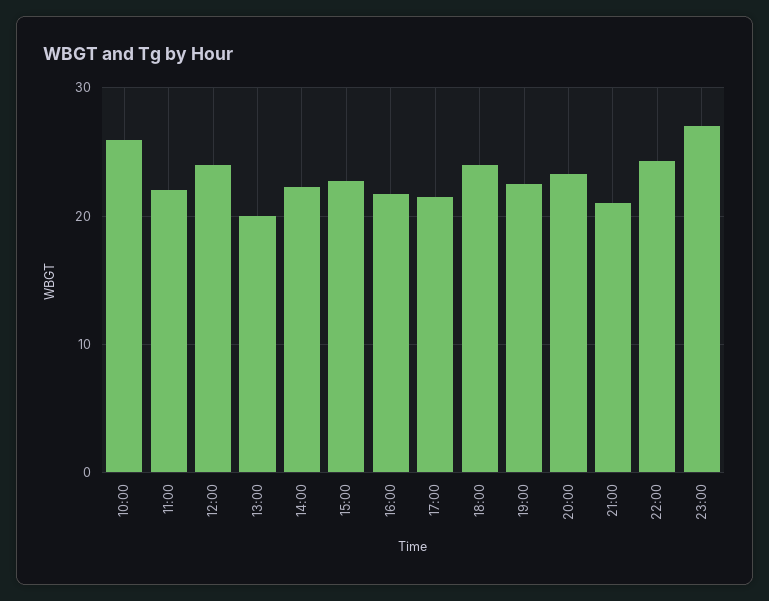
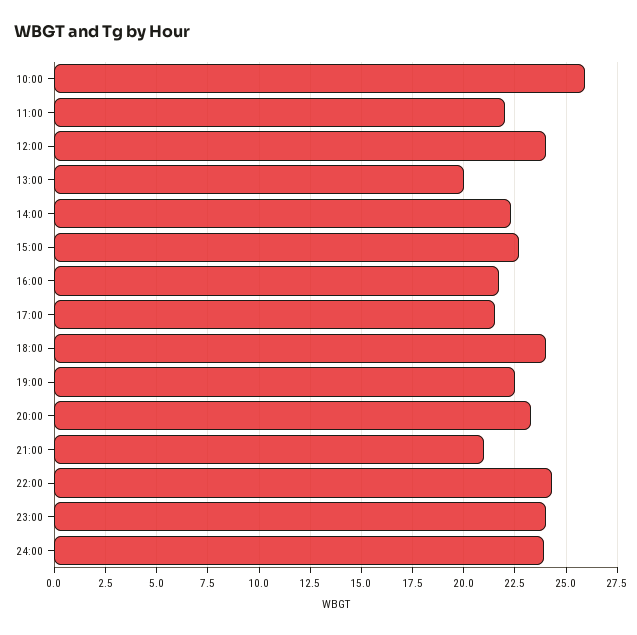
23:00: 27 -> 24
24:00: none -> 24

